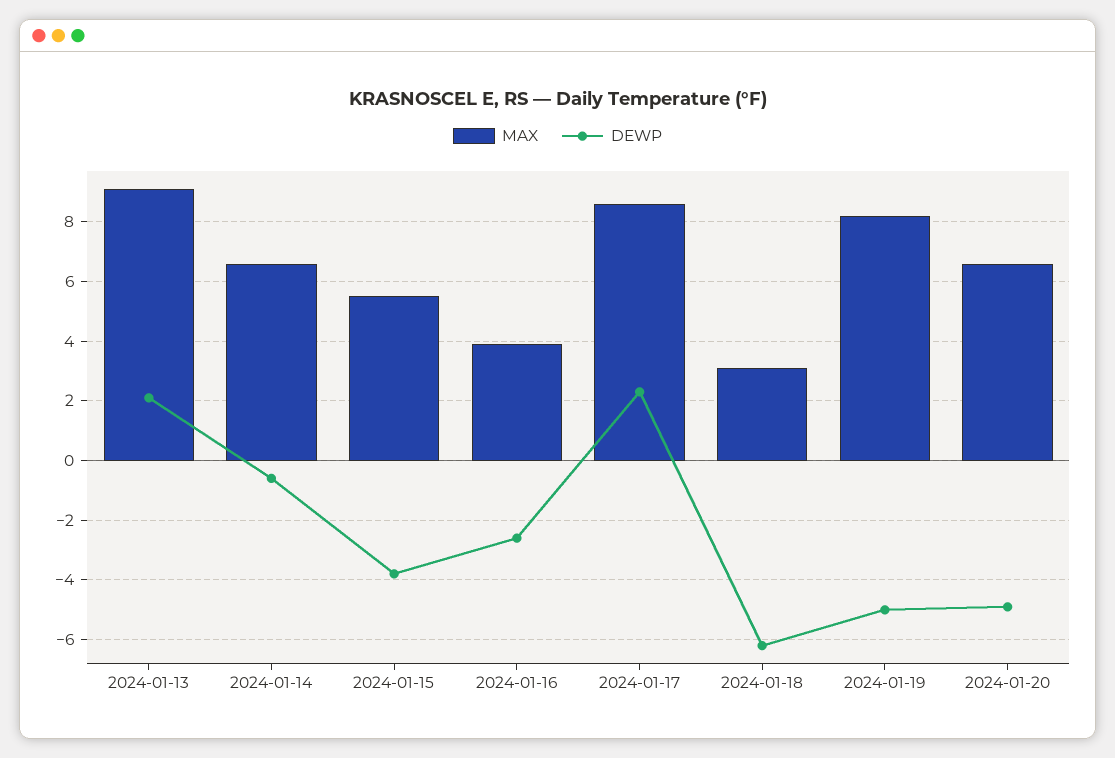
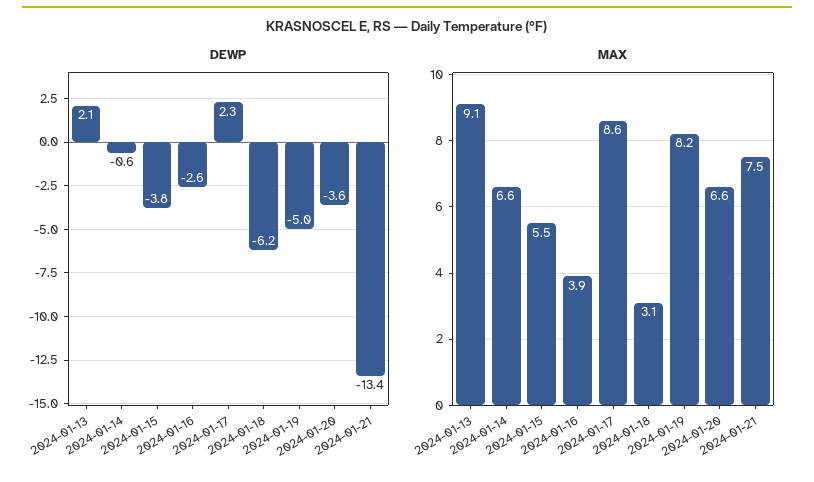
DEWP, 2024-01-20: -5 -> -3.6
DEWP, 2024-01-21: none -> -13.4
MAX, 2024-01-21: none -> 7.5

